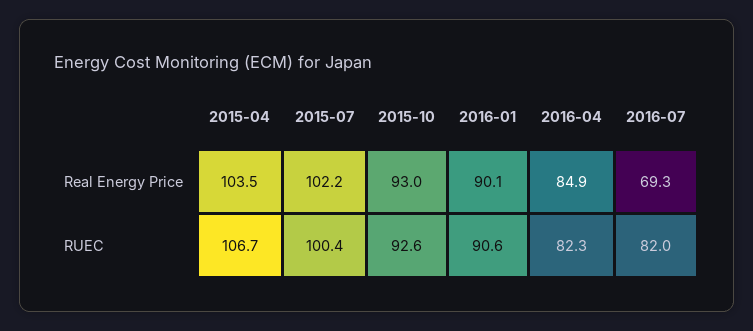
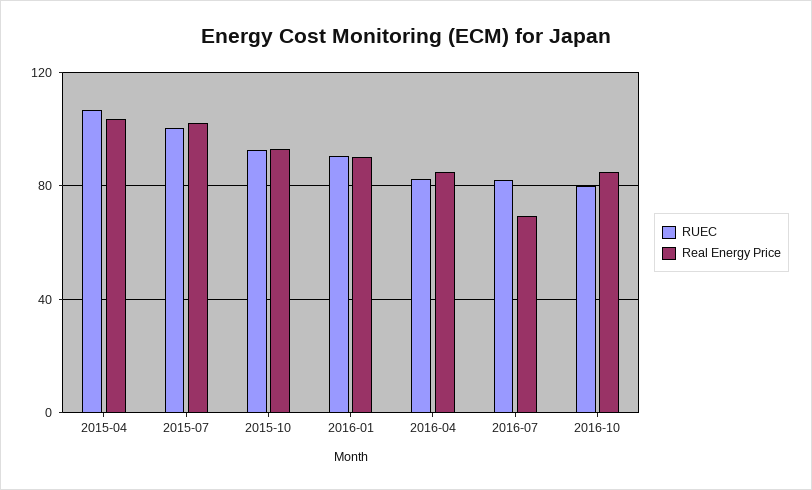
RUEC, 2016-10: none -> 80
Real Energy Price, 2016-10: none -> 85

